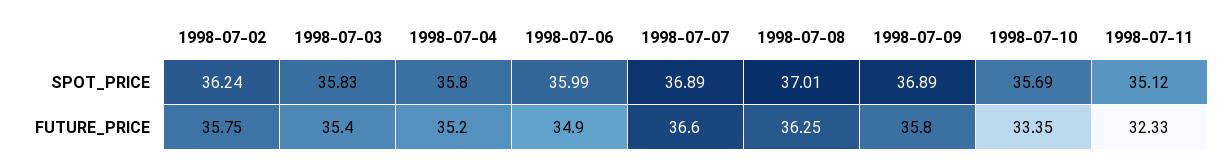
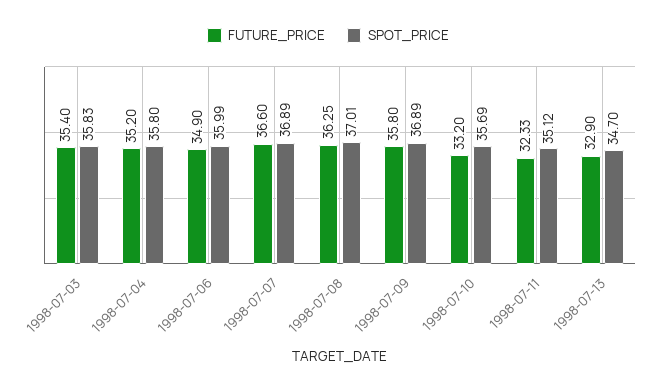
SPOT_PRICE, 1998-07-02: 36.24 -> none
FUTURE_PRICE, 1998-07-02: 35.75 -> none
FUTURE_PRICE, 1998-07-10: 33.35 -> 33.2
FUTURE_PRICE, 1998-07-13: none -> 32.9
SPOT_PRICE, 1998-07-13: none -> 34.7

